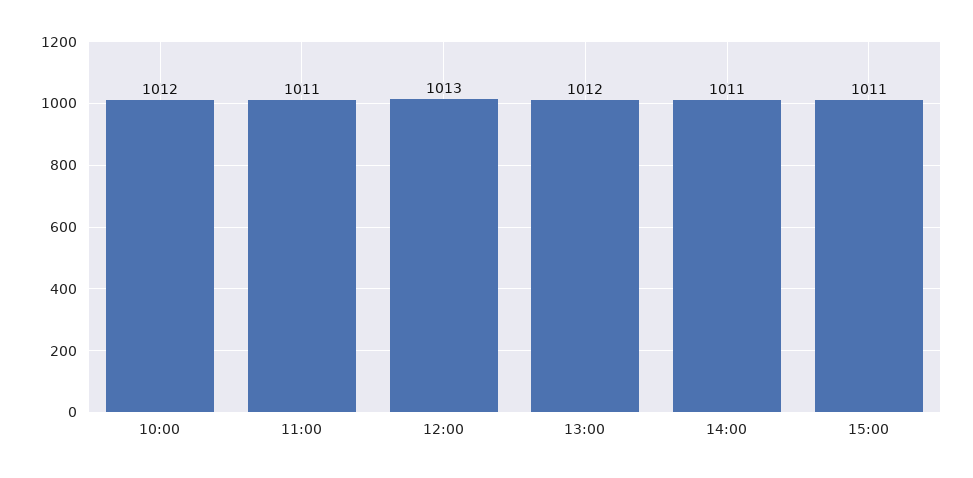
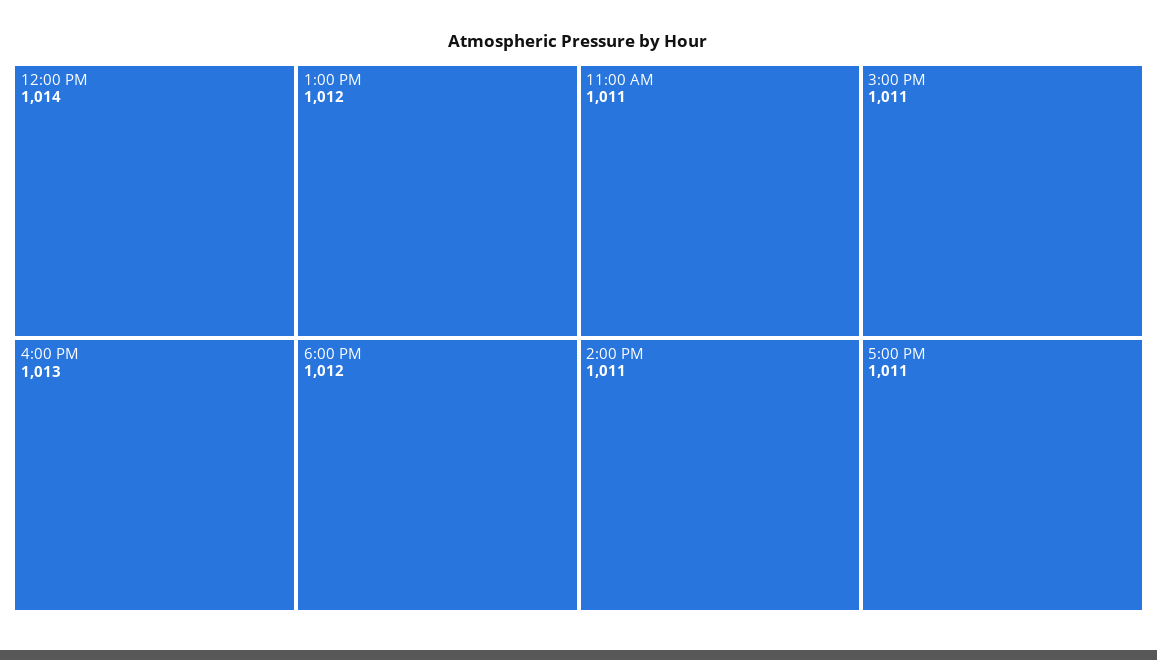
10:00: 1012 -> none
12:00: 1013 -> 1014
4:00 PM: none -> 1013
6:00 PM: none -> 1012
5:00 PM: none -> 1011

